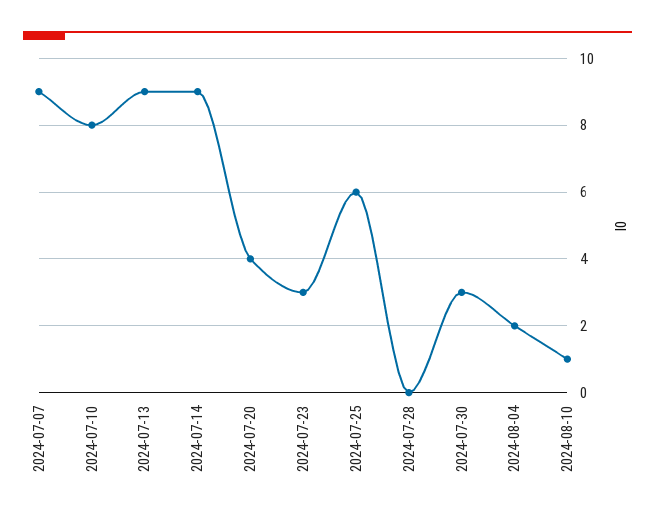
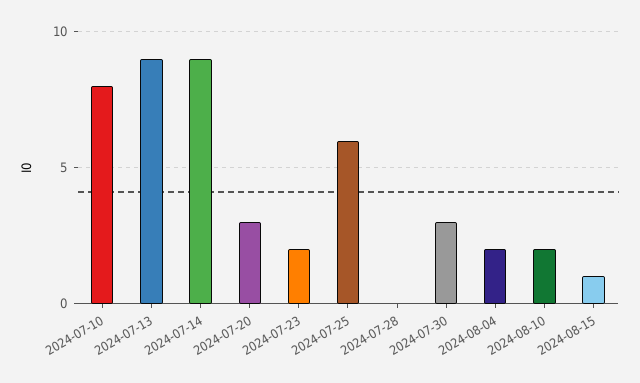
2024-07-07: 9 -> none
2024-07-20: 4 -> 3
2024-07-23: 3 -> 2
2024-08-10: 1 -> 2
2024-08-15: none -> 1

